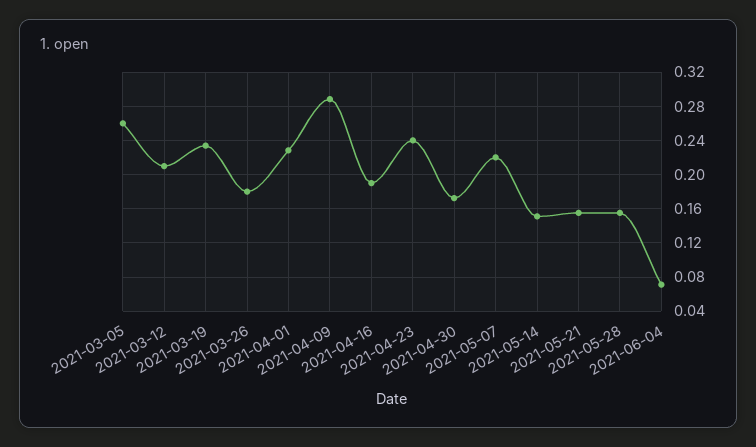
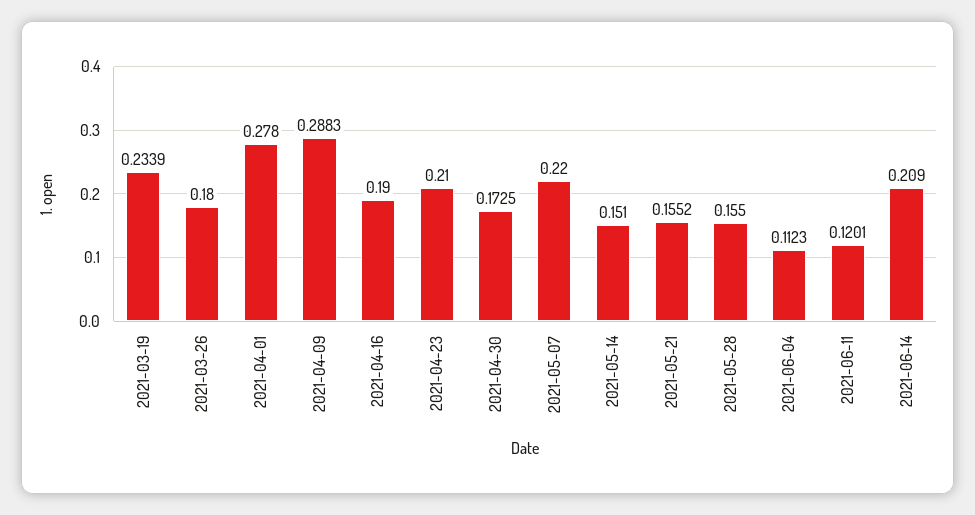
2021-03-05: 0.26 -> none
2021-03-12: 0.21 -> none
2021-04-01: 0.23 -> 0.278
2021-04-23: 0.24 -> 0.21
2021-06-04: 0.07 -> 0.1123
2021-06-11: none -> 0.1201
2021-06-14: none -> 0.209

